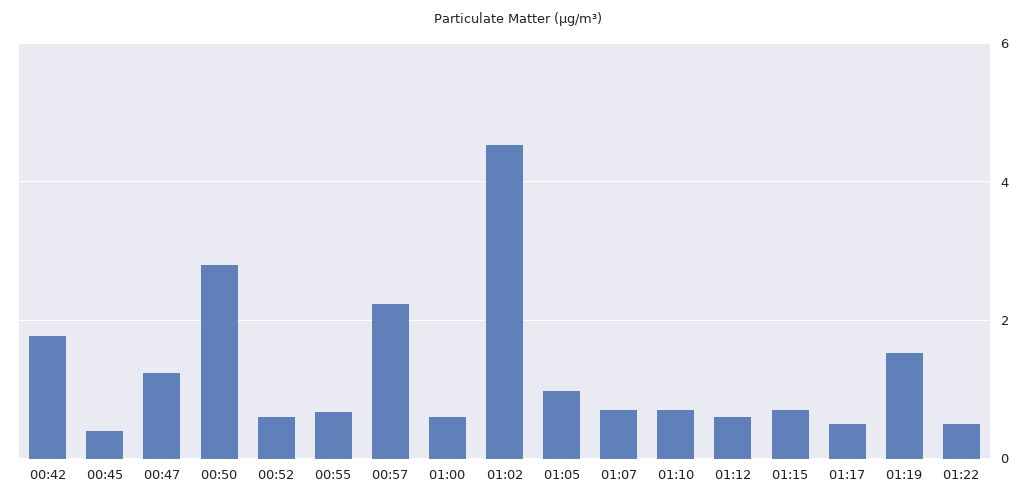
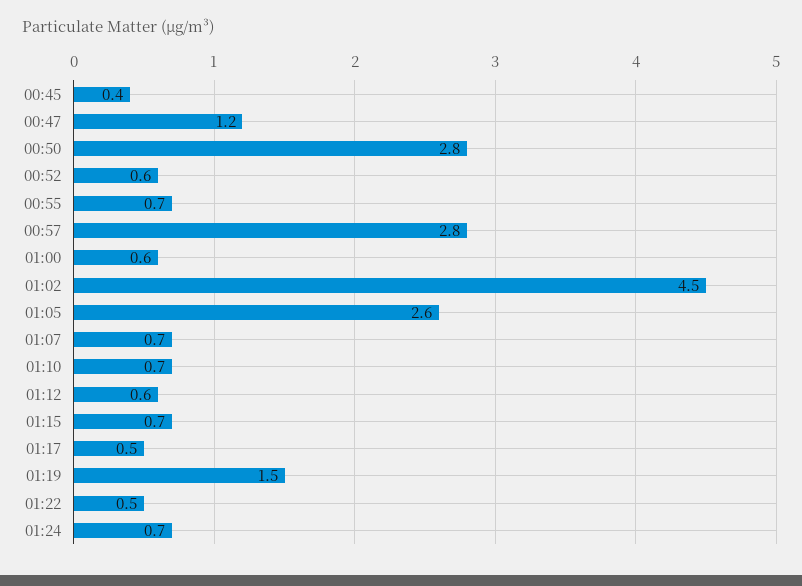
00:42: 1.8 -> none
00:57: 2.2 -> 2.8
01:05: 1 -> 2.6
01:24: none -> 0.7

